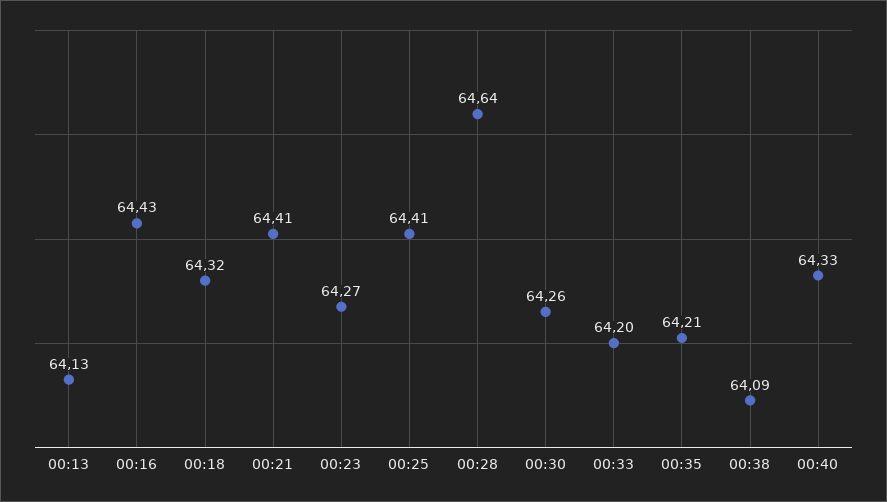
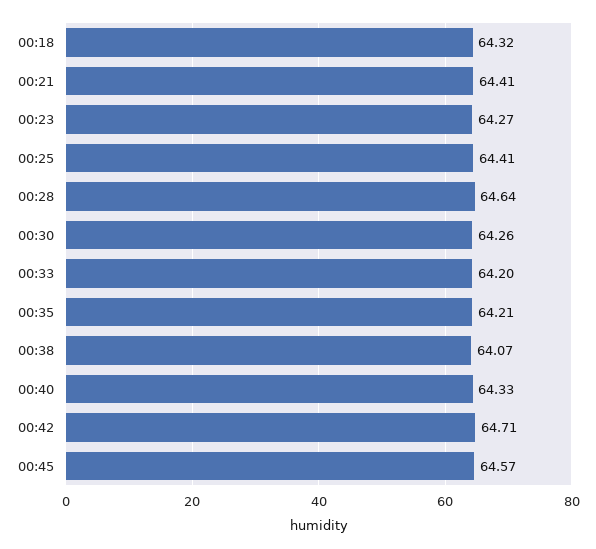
00:13: 64.13 -> none
00:16: 64.43 -> none
00:38: 64.09 -> 64.07
00:42: none -> 64.71
00:45: none -> 64.57

